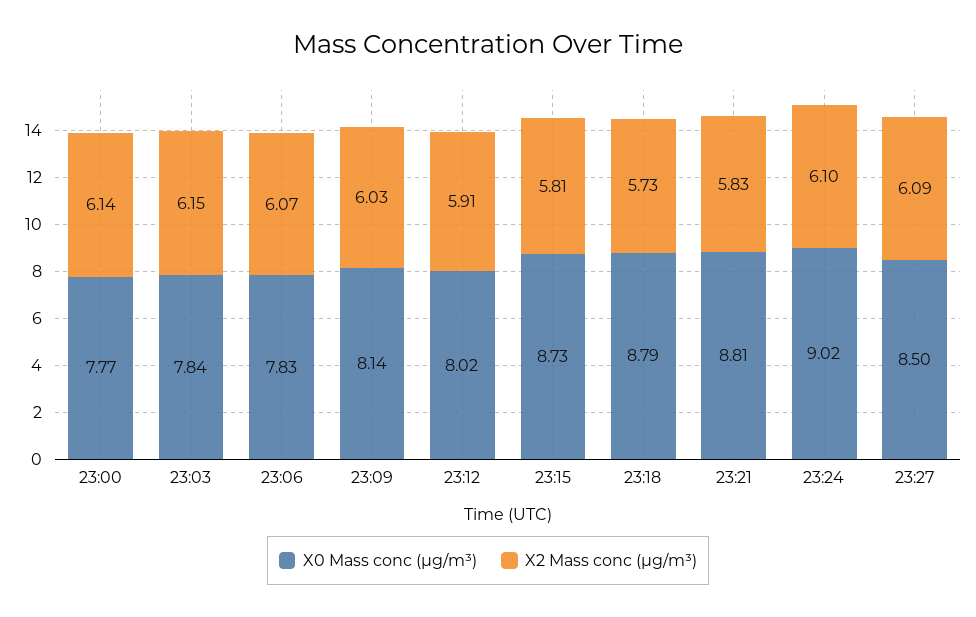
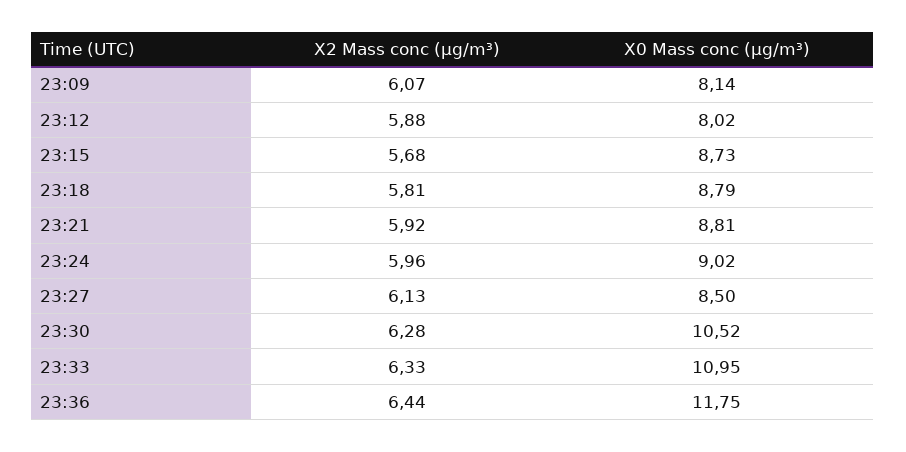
X0 Mass conc (μg/m³), 23:00: 7.77 -> none
X2 Mass conc (μg/m³), 23:00: 6.14 -> none
X0 Mass conc (μg/m³), 23:03: 7.84 -> none
X2 Mass conc (μg/m³), 23:03: 6.15 -> none
X0 Mass conc (μg/m³), 23:06: 7.83 -> none
X2 Mass conc (μg/m³), 23:06: 6.07 -> none
X2 Mass conc (μg/m³), 23:09: 6.03 -> 6.07
X2 Mass conc (μg/m³), 23:12: 5.91 -> 5.88
X2 Mass conc (μg/m³), 23:15: 5.81 -> 5.68
X2 Mass conc (μg/m³), 23:18: 5.73 -> 5.81
X2 Mass conc (μg/m³), 23:21: 5.83 -> 5.92
X2 Mass conc (μg/m³), 23:24: 6.1 -> 5.96
X2 Mass conc (μg/m³), 23:27: 6.09 -> 6.13
X2 Mass conc (μg/m³), 23:30: none -> 6.28
X0 Mass conc (μg/m³), 23:30: none -> 10.52
X2 Mass conc (μg/m³), 23:33: none -> 6.33
X0 Mass conc (μg/m³), 23:33: none -> 10.95
X2 Mass conc (μg/m³), 23:36: none -> 6.44
X0 Mass conc (μg/m³), 23:36: none -> 11.75

